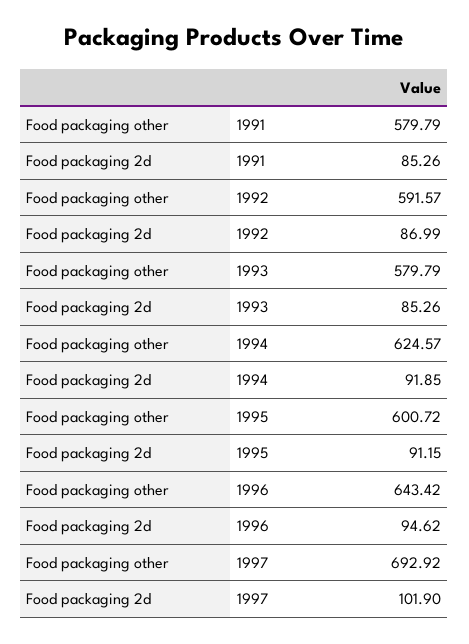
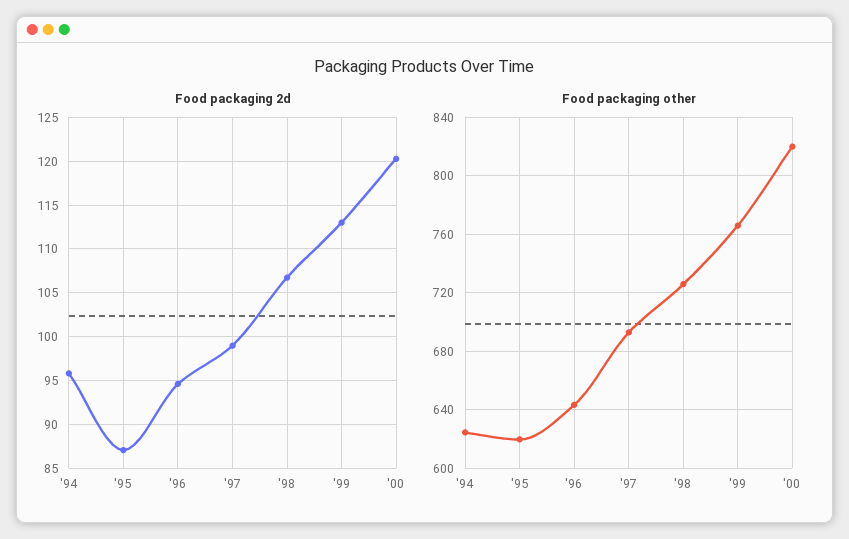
Food packaging other, 1991: 579.79 -> none
Food packaging 2d, 1991: 85.26 -> none
Food packaging other, 1992: 591.57 -> none
Food packaging 2d, 1992: 86.99 -> none
Food packaging other, 1993: 579.79 -> none
Food packaging 2d, 1993: 85.26 -> none
Food packaging 2d, 1994: 91.85 -> 96
Food packaging other, 1995: 600.72 -> 620
Food packaging 2d, 1995: 91.15 -> 87
Food packaging 2d, 1997: 101.9 -> 99
Food packaging 2d, '98: none -> 107
Food packaging 2d, '99: none -> 113
Food packaging 2d, '00: none -> 120
Food packaging other, '98: none -> 725
Food packaging other, '99: none -> 765
Food packaging other, '00: none -> 820

